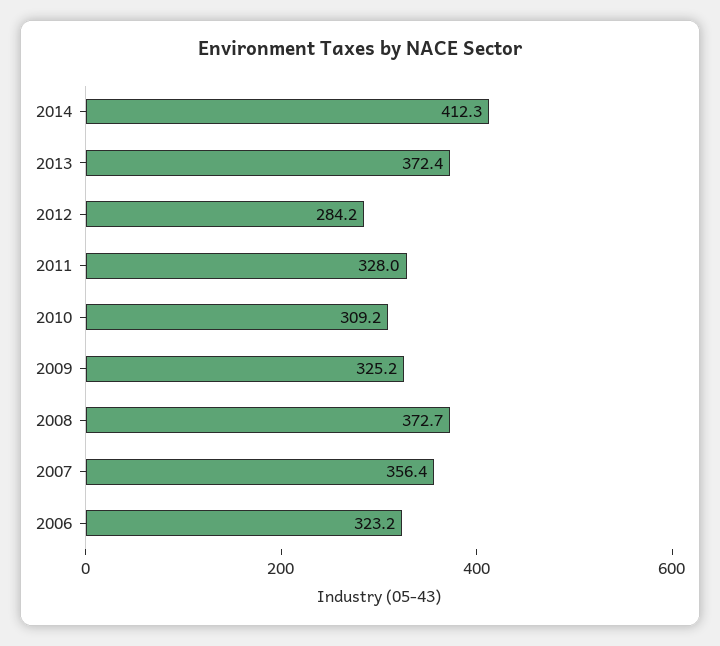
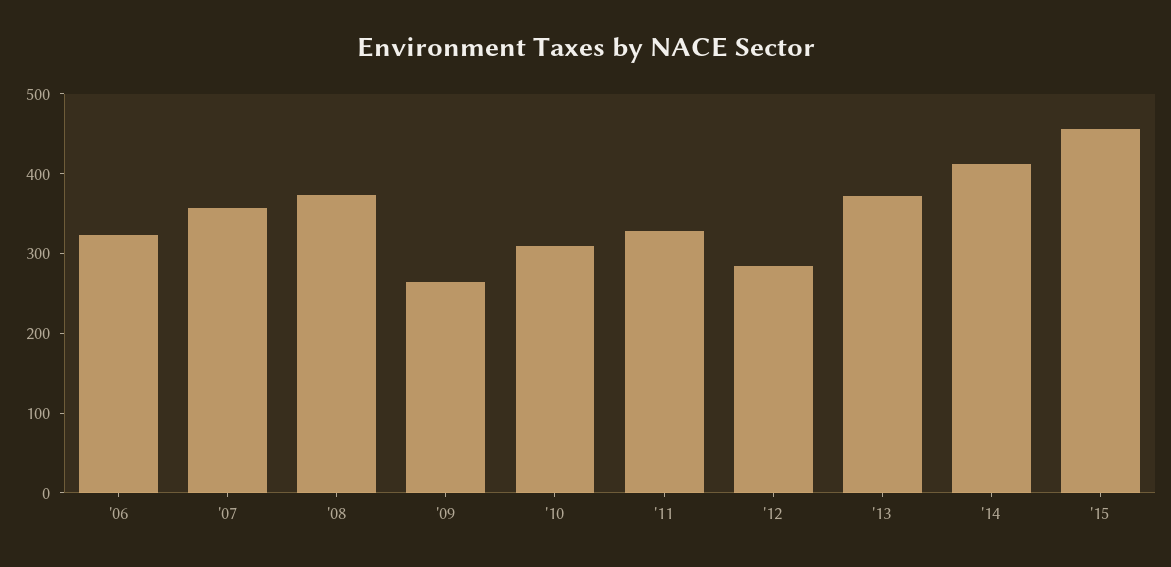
2009: 325.2 -> 260
'15: none -> 460

